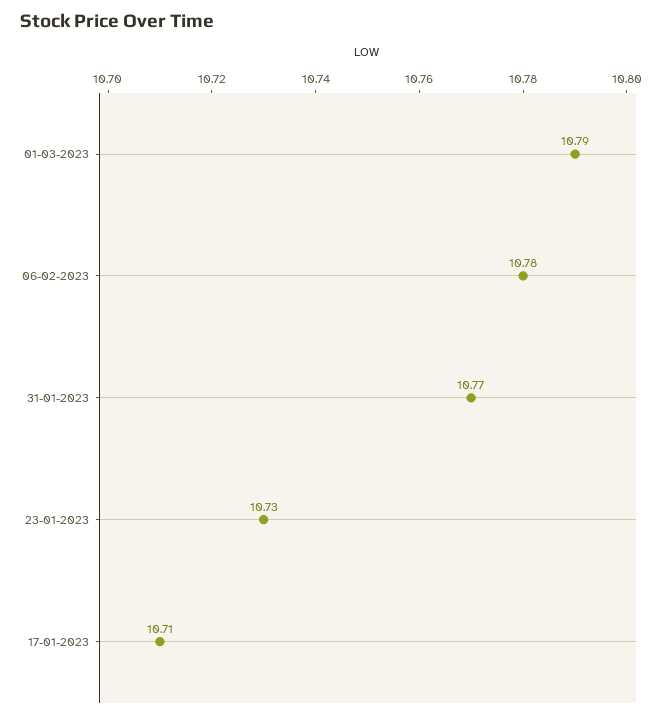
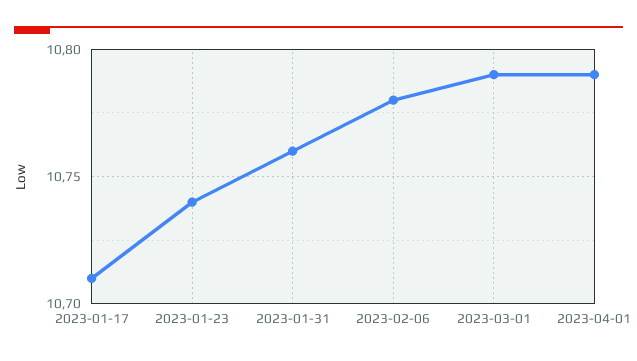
31-01-2023: 10.77 -> 10.76
23-01-2023: 10.73 -> 10.74
2023-04-01: none -> 10.79

